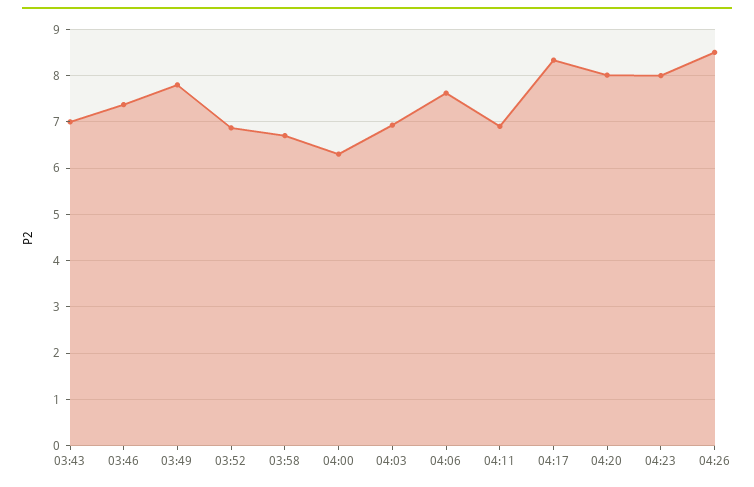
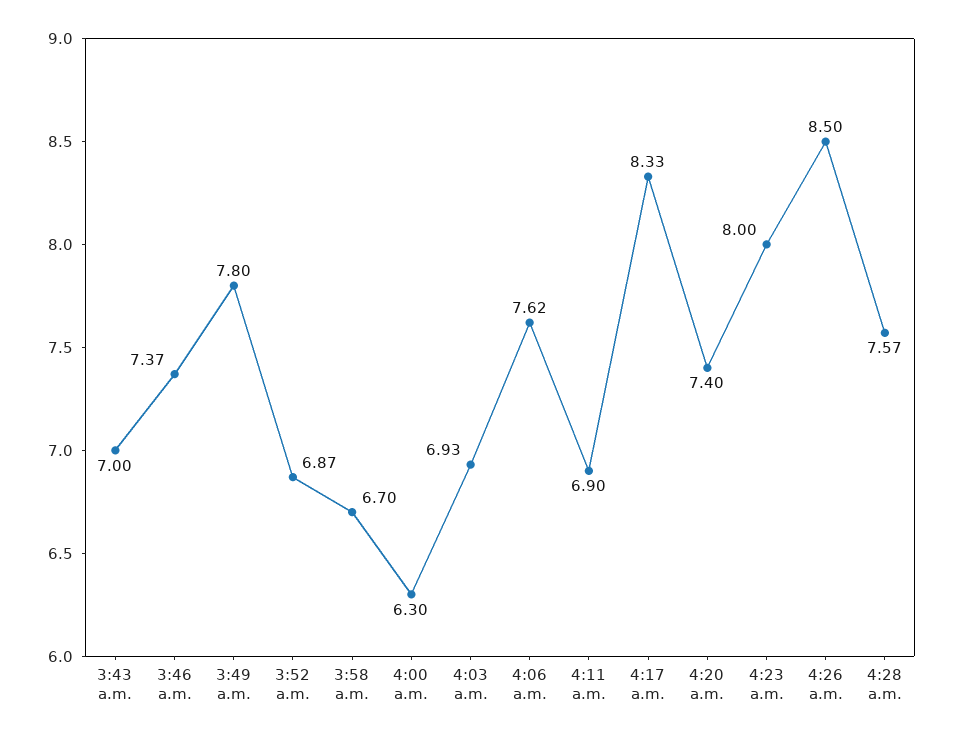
04:20: 8 -> 7.4
4:28 a.m.: none -> 7.57

